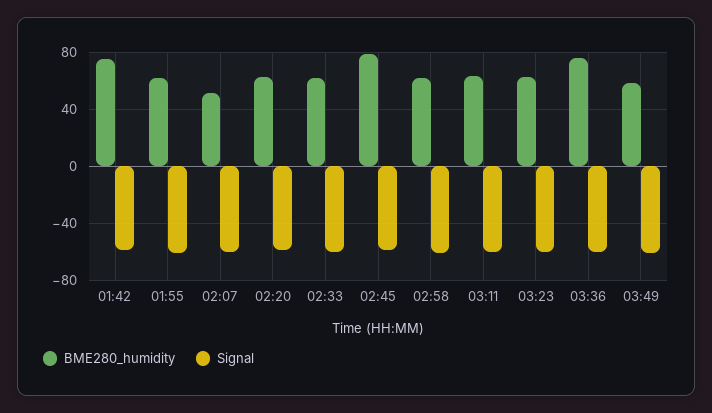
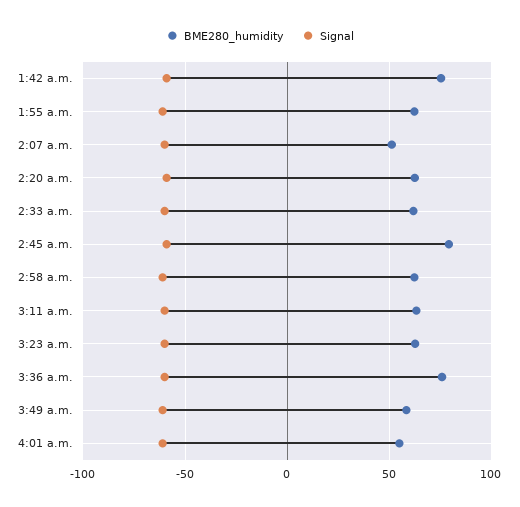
BME280_humidity, 4:01 a.m.: none -> 55
Signal, 4:01 a.m.: none -> -60

